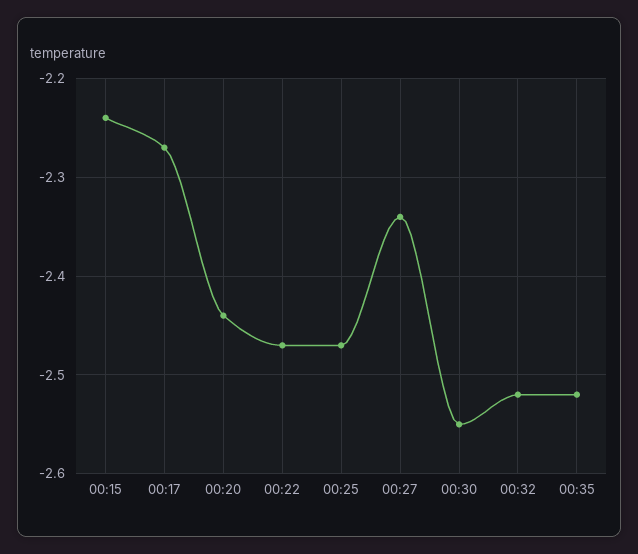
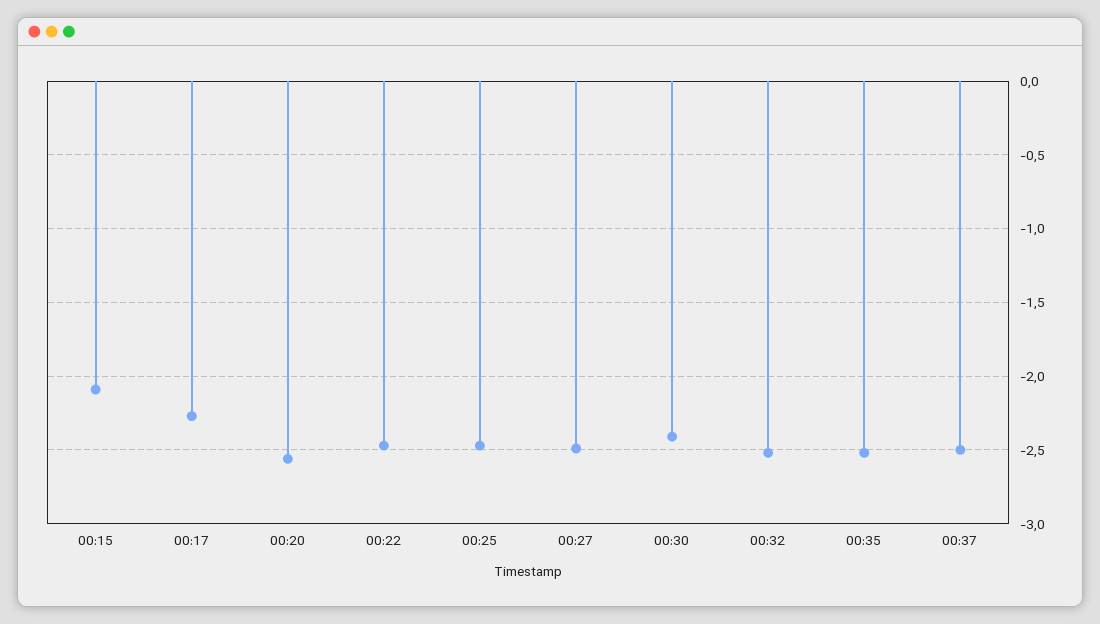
00:15: -2.24 -> -2.1
00:20: -2.44 -> -2.55
00:27: -2.34 -> -2.5
00:30: -2.55 -> -2.4
00:37: none -> -2.5

